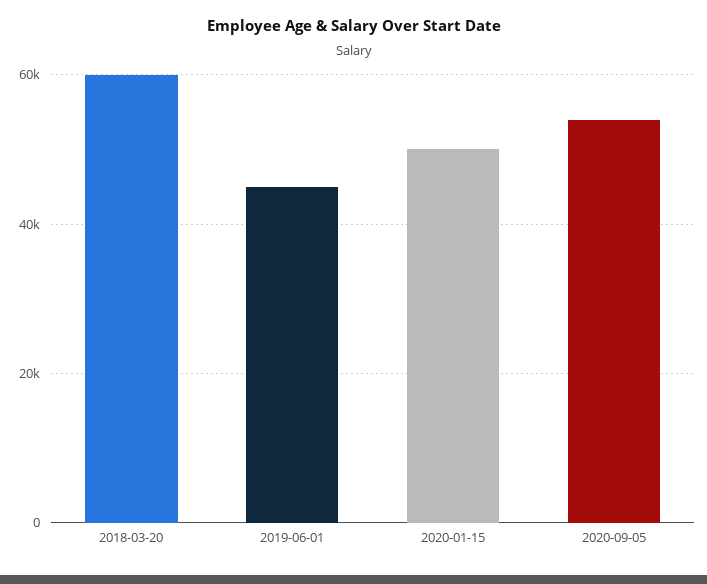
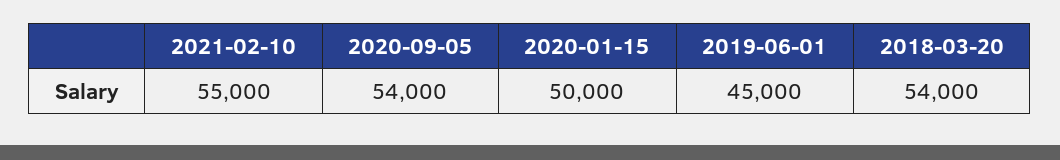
2018-03-20: 60000 -> 54000
2021-02-10: none -> 55000

